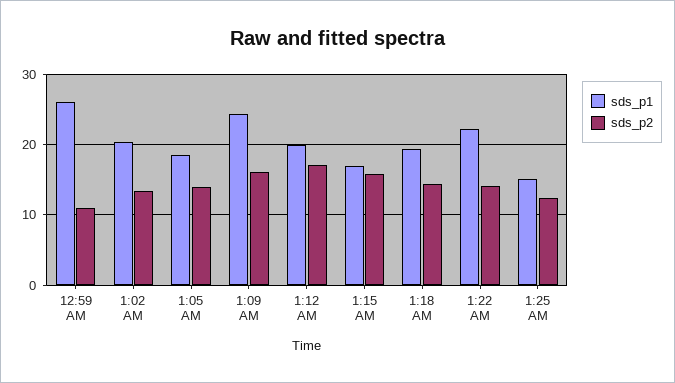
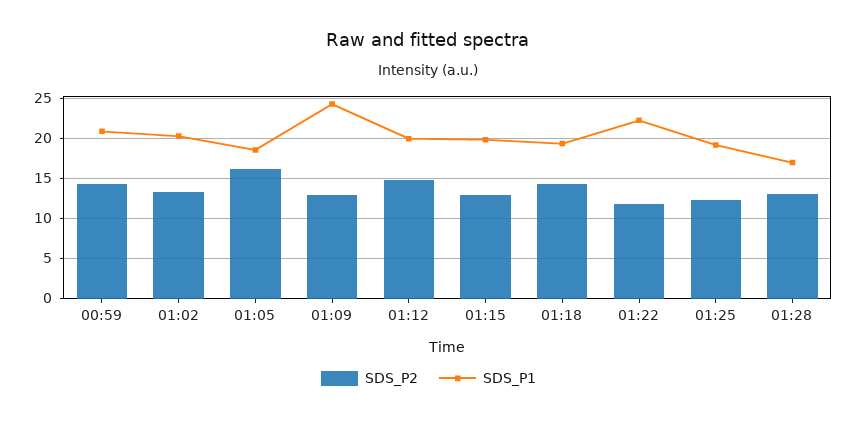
sds_p1, 12:59 AM: 26 -> 21
sds_p2, 12:59 AM: 11 -> 14
sds_p2, 1:05 AM: 14 -> 16
sds_p2, 1:09 AM: 16 -> 13
sds_p2, 1:12 AM: 17 -> 15
sds_p1, 1:15 AM: 17 -> 20
sds_p2, 1:15 AM: 16 -> 13
sds_p2, 1:22 AM: 14 -> 12
sds_p1, 1:25 AM: 15 -> 19
sds_p2, 01:28: none -> 13
sds_p1, 01:28: none -> 17

